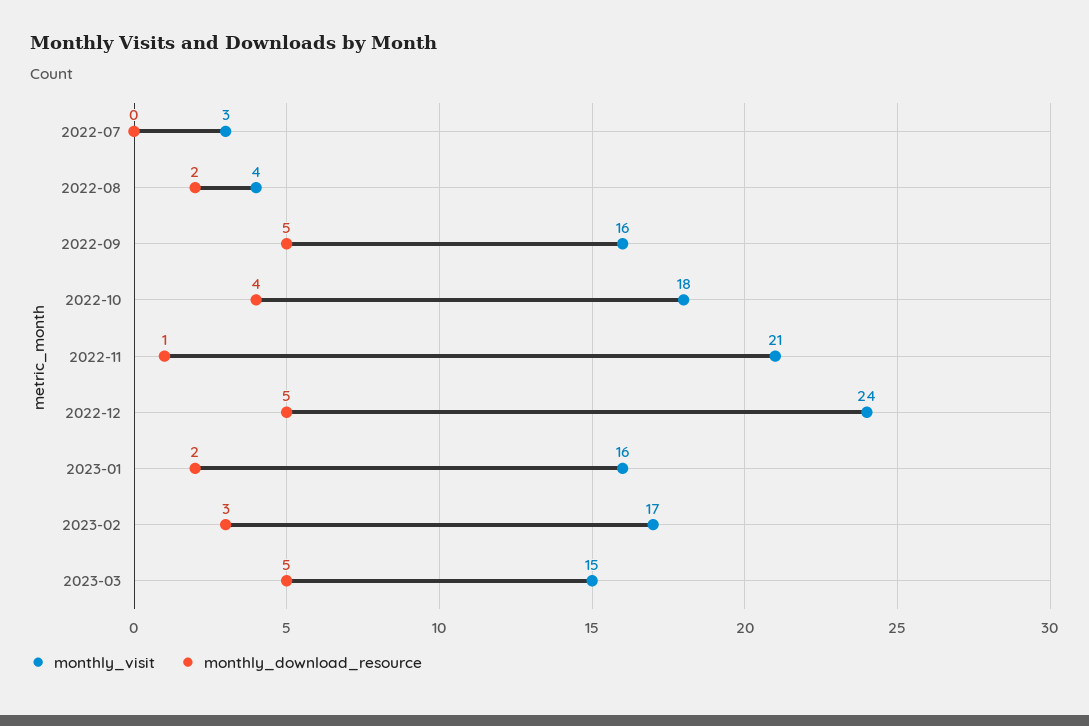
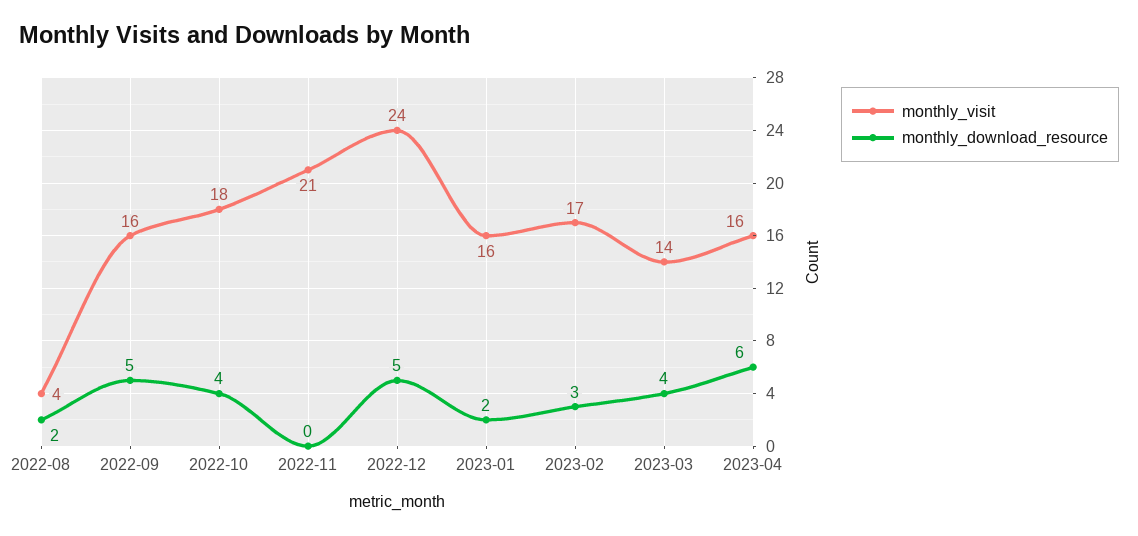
monthly_visit, 2022-07: 3 -> none
monthly_download_resource, 2022-07: 0 -> none
monthly_download_resource, 2022-11: 1 -> 0
monthly_visit, 2023-03: 15 -> 14
monthly_download_resource, 2023-03: 5 -> 4
monthly_visit, 2023-04: none -> 16
monthly_download_resource, 2023-04: none -> 6

